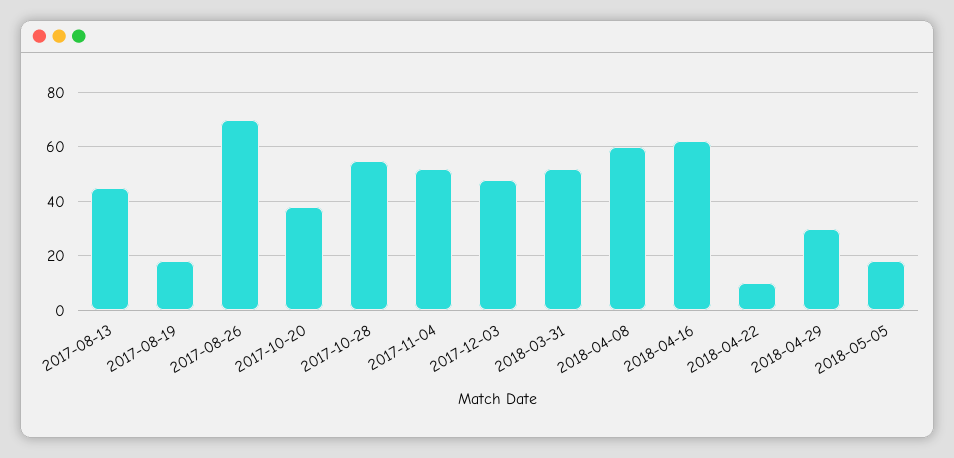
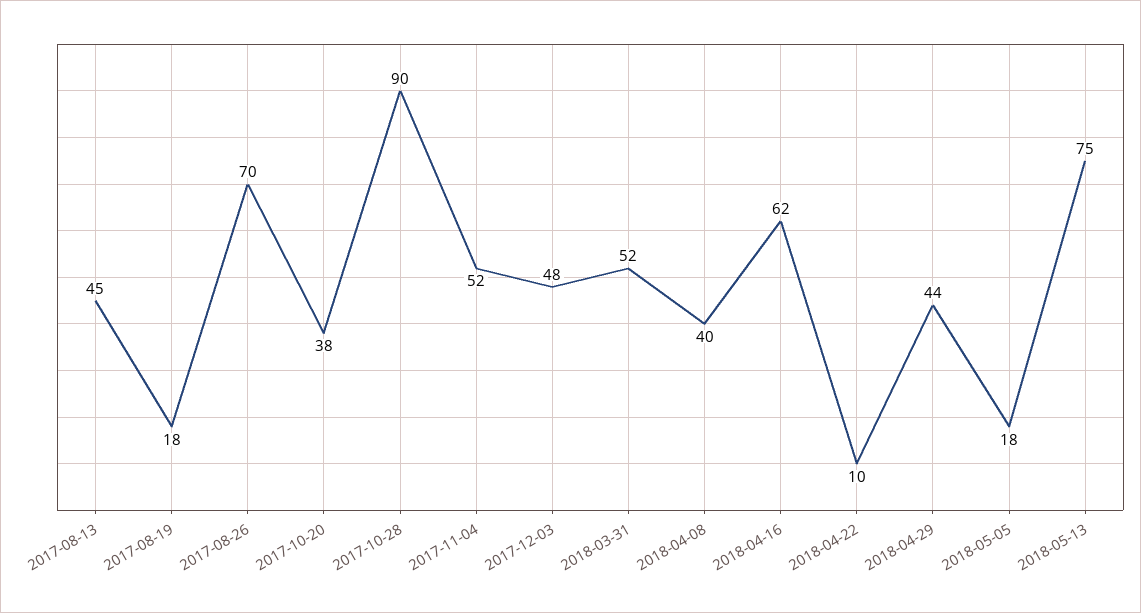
2017-10-28: 55 -> 90
2018-04-08: 60 -> 40
2018-04-29: 30 -> 44
2018-05-13: none -> 75

